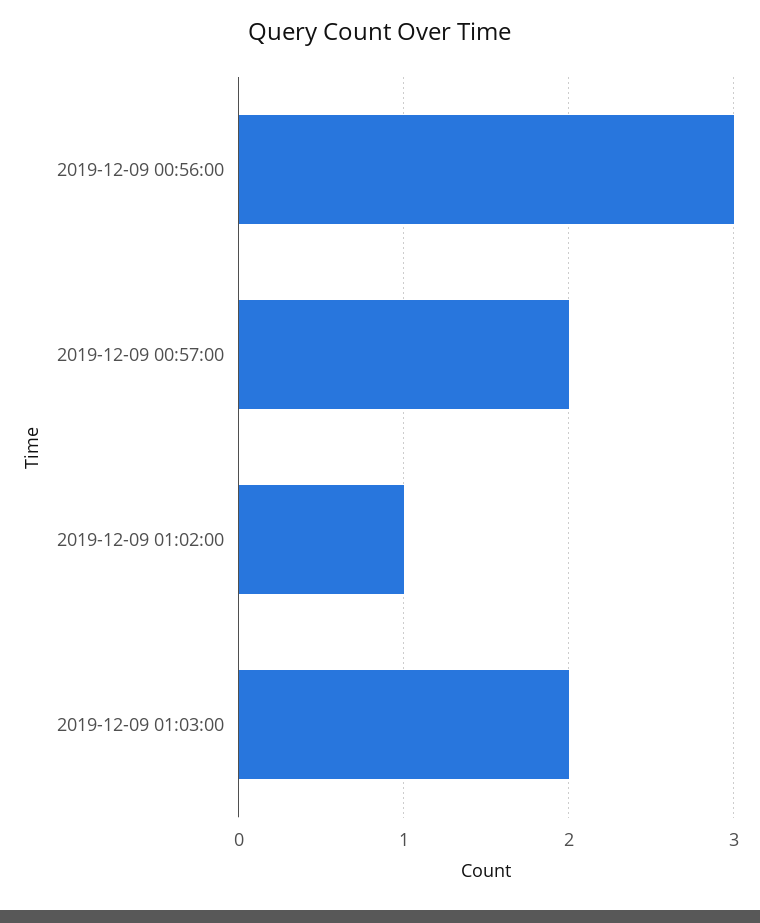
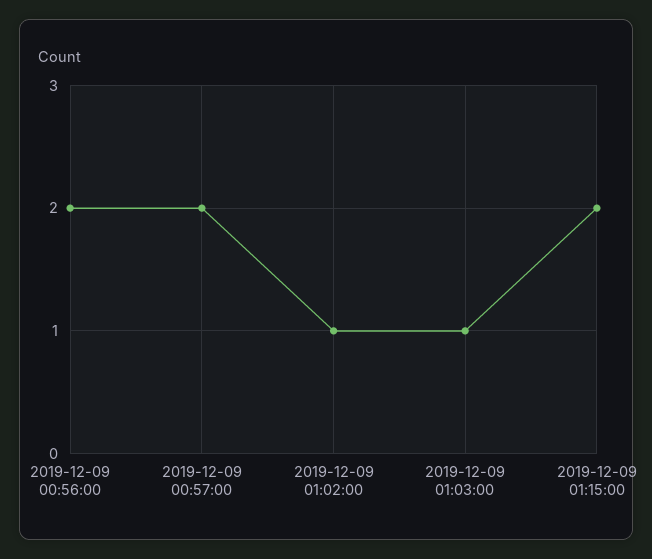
2019-12-09 00:56:00: 3 -> 2
2019-12-09 01:03:00: 2 -> 1
2019-12-09 01:15:00: none -> 2

